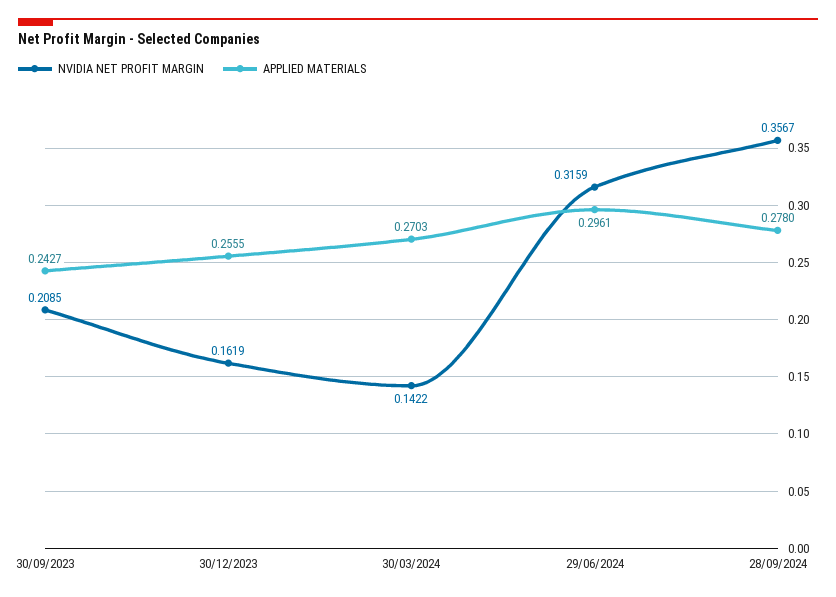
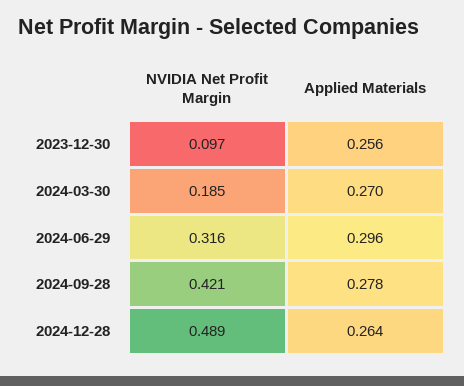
NVIDIA NET PROFIT MARGIN, 30/09/2023: 0.2085 -> none
APPLIED MATERIALS, 30/09/2023: 0.2427 -> none
NVIDIA NET PROFIT MARGIN, 30/12/2023: 0.1619 -> 0.097
NVIDIA NET PROFIT MARGIN, 30/03/2024: 0.1422 -> 0.185
NVIDIA NET PROFIT MARGIN, 28/09/2024: 0.3567 -> 0.421
NVIDIA NET PROFIT MARGIN, 2024-12-28: none -> 0.489
APPLIED MATERIALS, 2024-12-28: none -> 0.264

